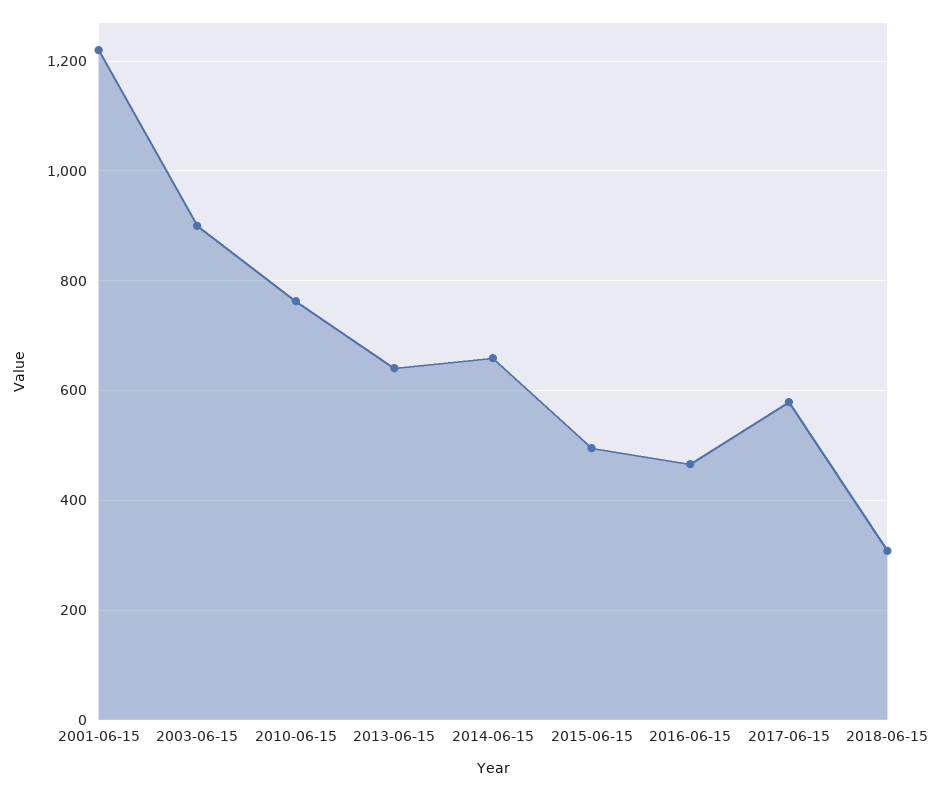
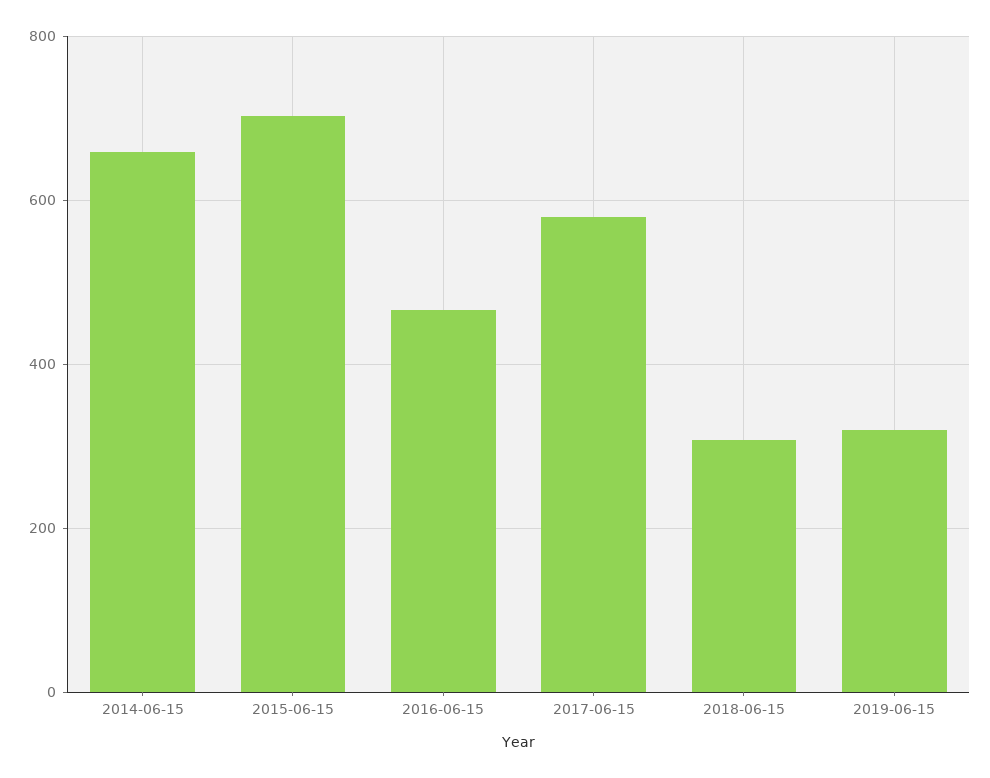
2001-06-15: 1220 -> none
2003-06-15: 900 -> none
2010-06-15: 760 -> none
2013-06-15: 640 -> none
2015-06-15: 500 -> 700
2019-06-15: none -> 320

